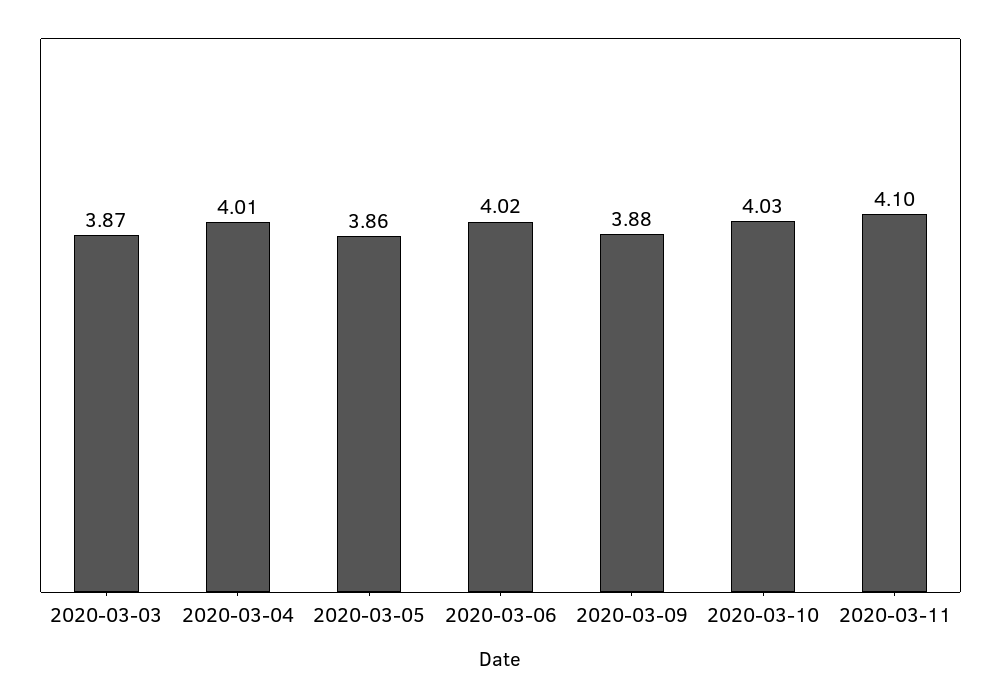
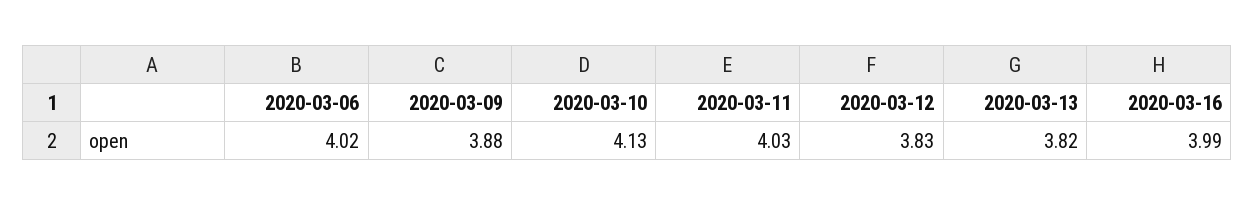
2020-03-03: 3.87 -> none
2020-03-04: 4.01 -> none
2020-03-05: 3.86 -> none
2020-03-10: 4.03 -> 4.13
2020-03-11: 4.1 -> 4.03
2020-03-12: none -> 3.83
2020-03-13: none -> 3.82
2020-03-16: none -> 3.99

